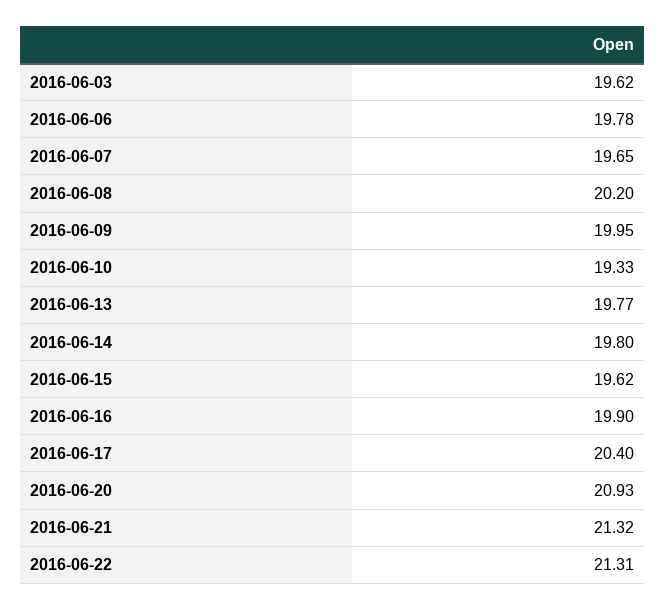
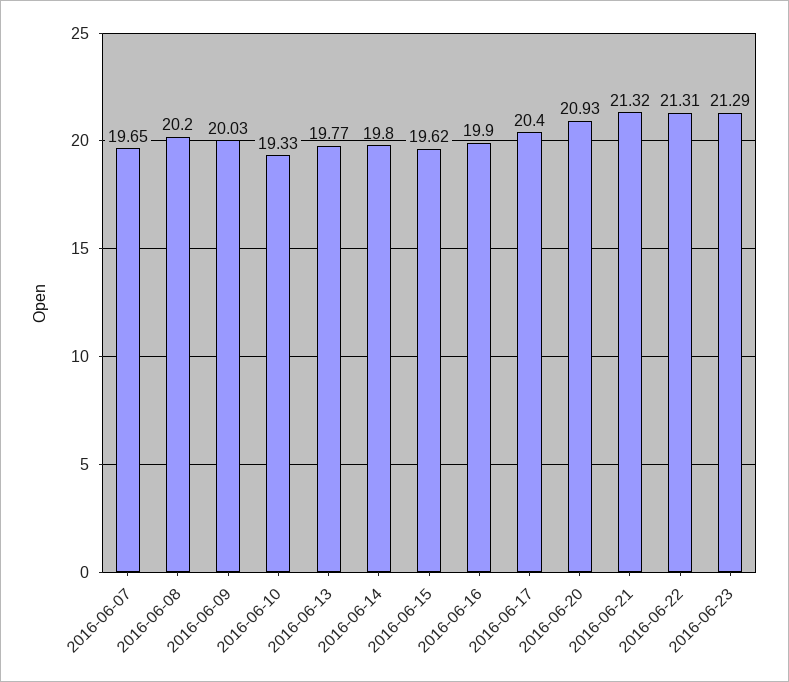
2016-06-03: 19.62 -> none
2016-06-06: 19.78 -> none
2016-06-09: 19.95 -> 20.03
2016-06-23: none -> 21.29

